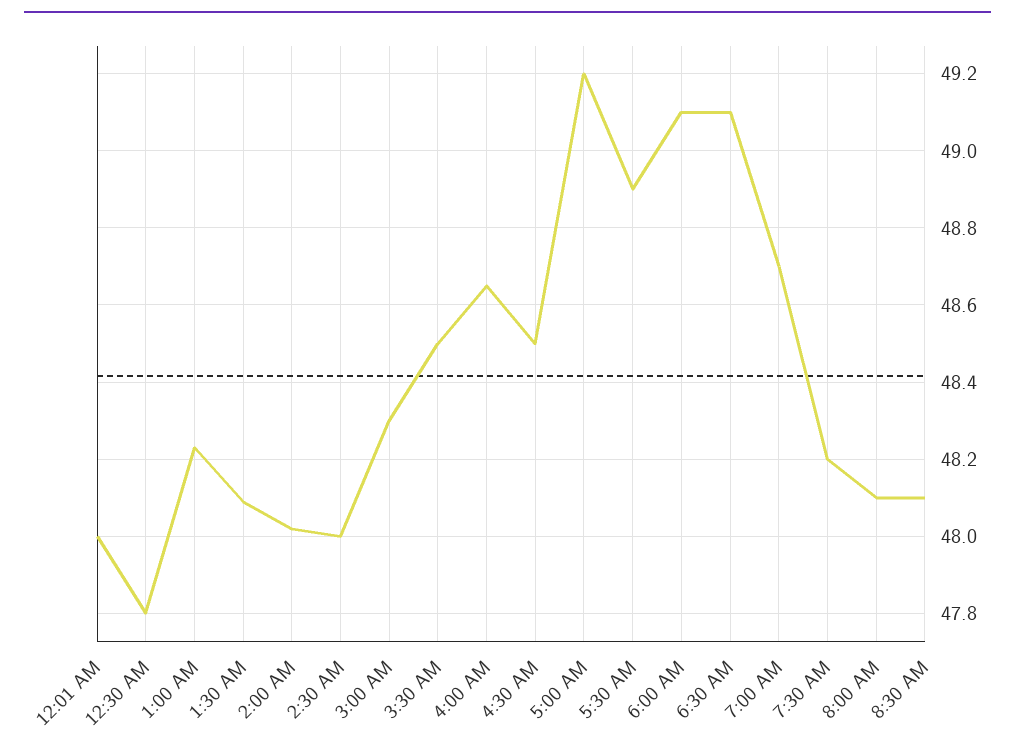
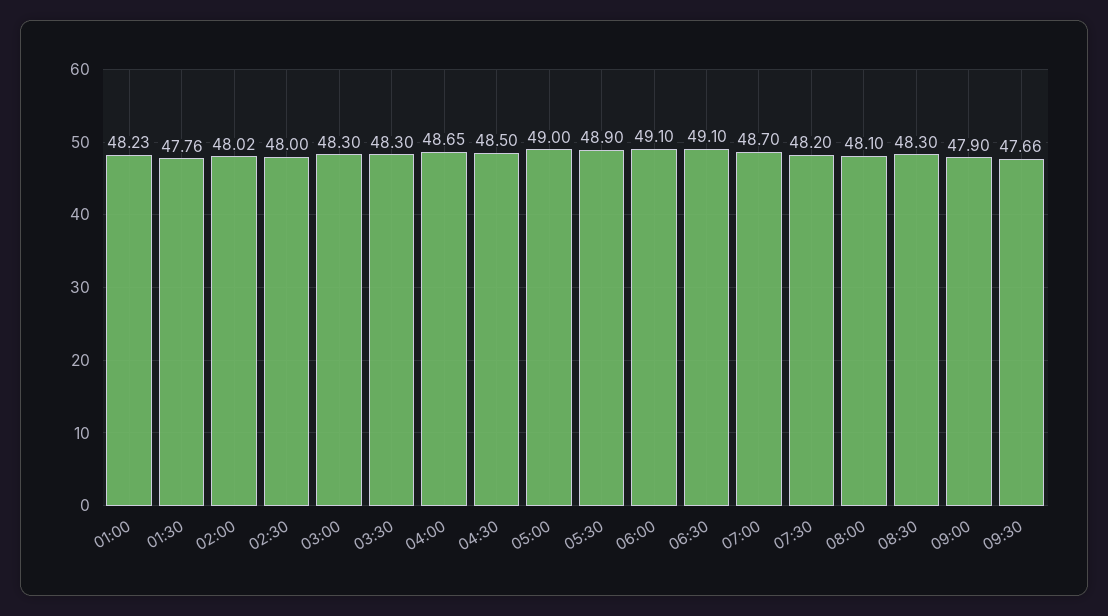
12:01 AM: 48 -> none
12:30 AM: 47.8 -> none
1:30 AM: 48.1 -> 47.76
3:30 AM: 48.5 -> 48.3
5:00 AM: 49.2 -> 49
8:30 AM: 48.1 -> 48.3
09:00: none -> 47.9
09:30: none -> 47.66

